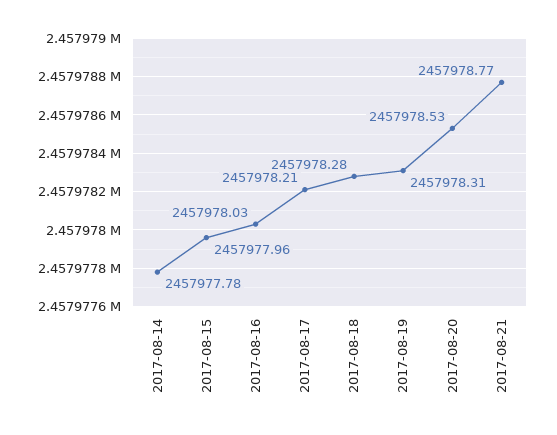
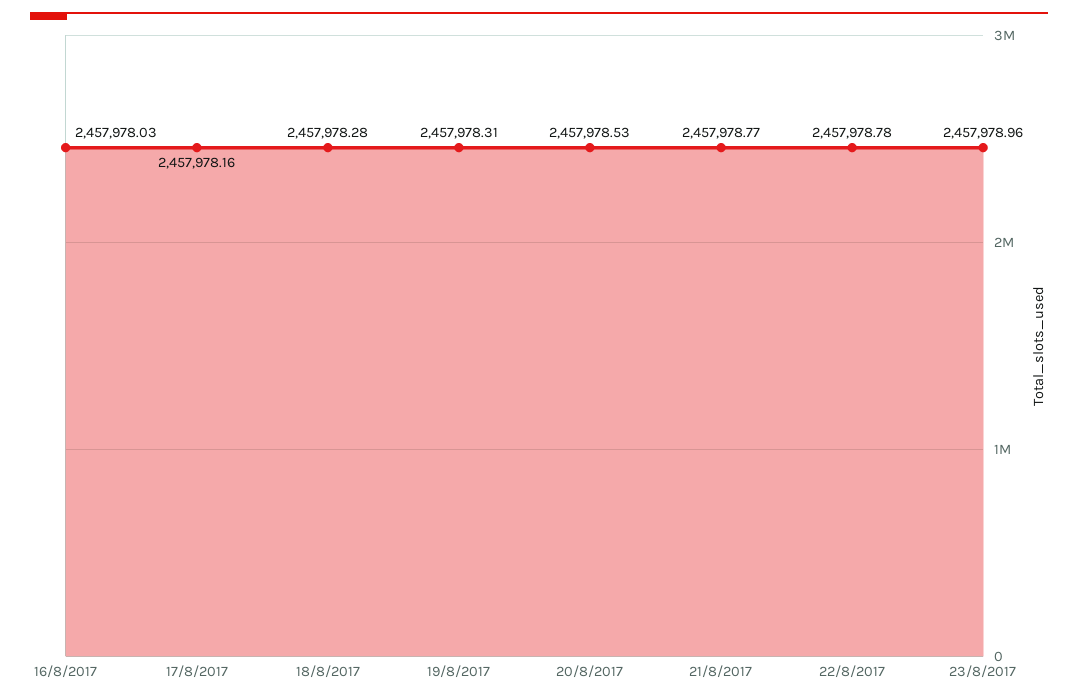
2017-08-14: 2457977.78 -> none
2017-08-15: 2457977.96 -> none
2017-08-17: 2457978.21 -> 2457978.16
22/8/2017: none -> 2457978.78
23/8/2017: none -> 2457978.96

